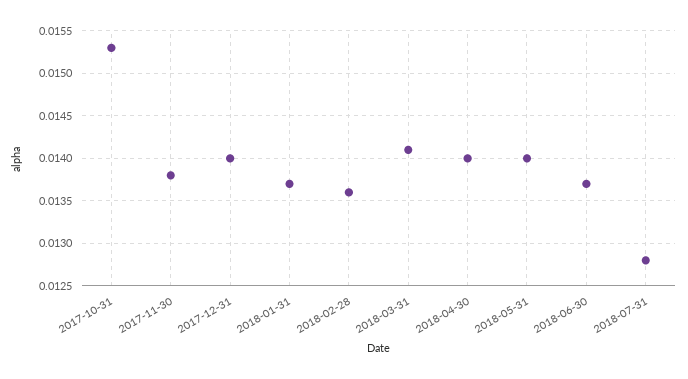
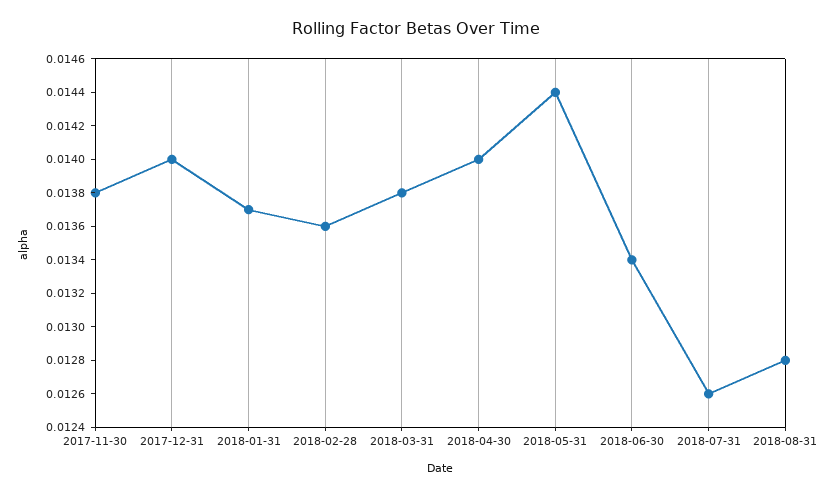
2017-10-31: 0.0153 -> none
2018-03-31: 0.0141 -> 0.0138
2018-05-31: 0.014 -> 0.0144
2018-06-30: 0.0137 -> 0.0134
2018-07-31: 0.0128 -> 0.0126
2018-08-31: none -> 0.0128

